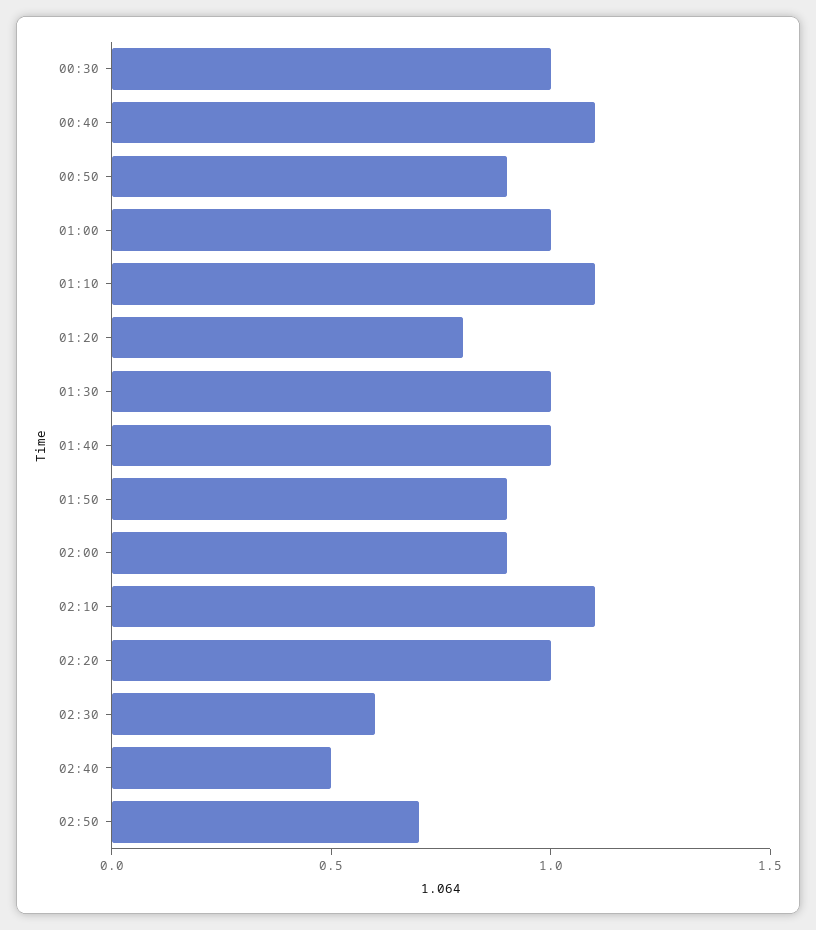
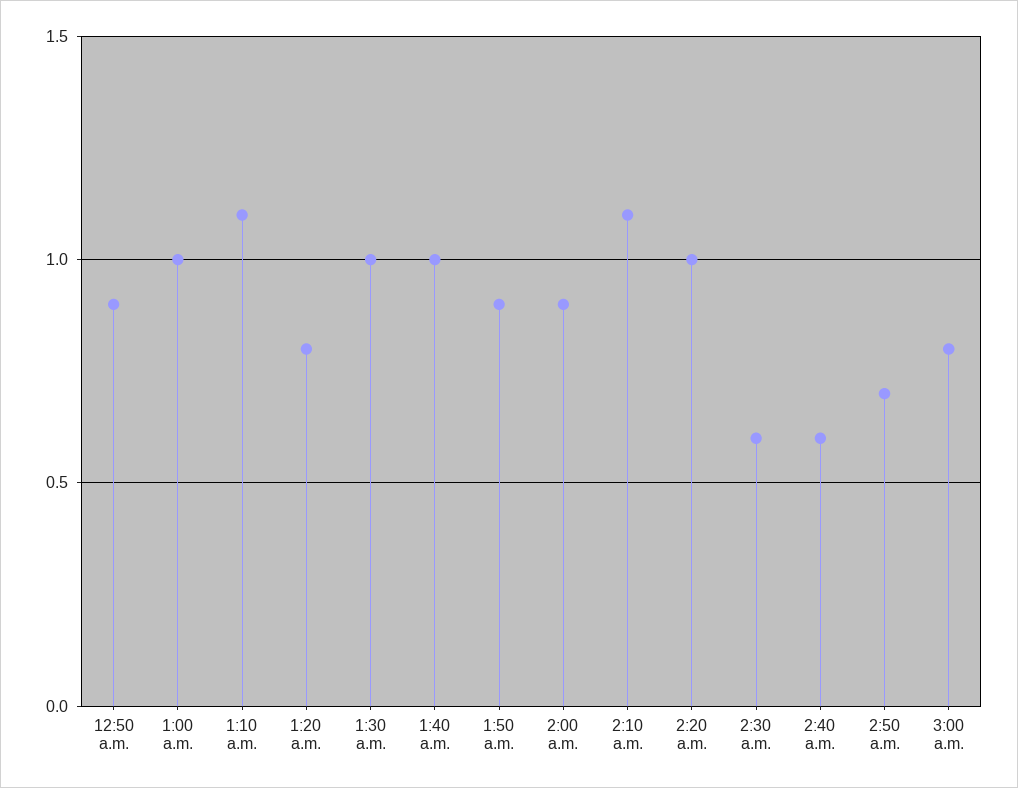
00:30: 1 -> none
00:40: 1.1 -> none
02:40: 0.5 -> 0.6
3:00 a.m.: none -> 0.8

